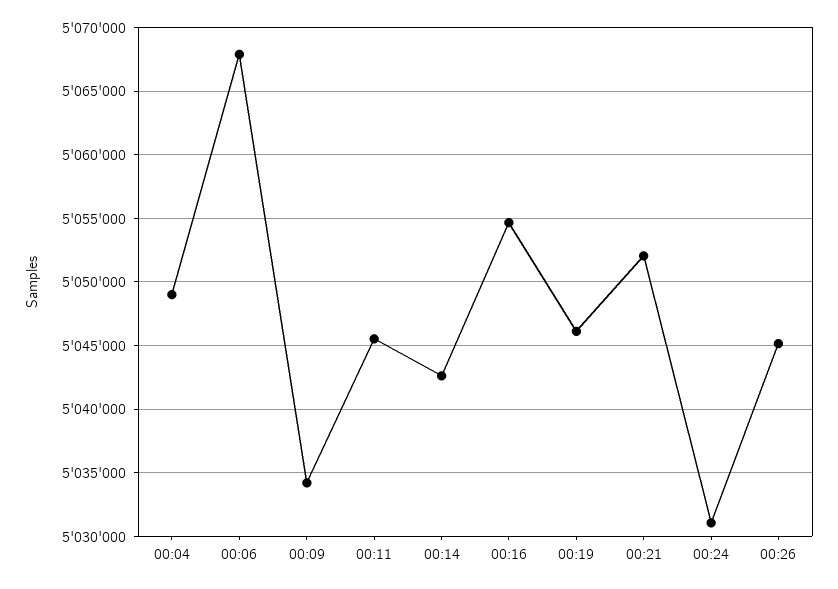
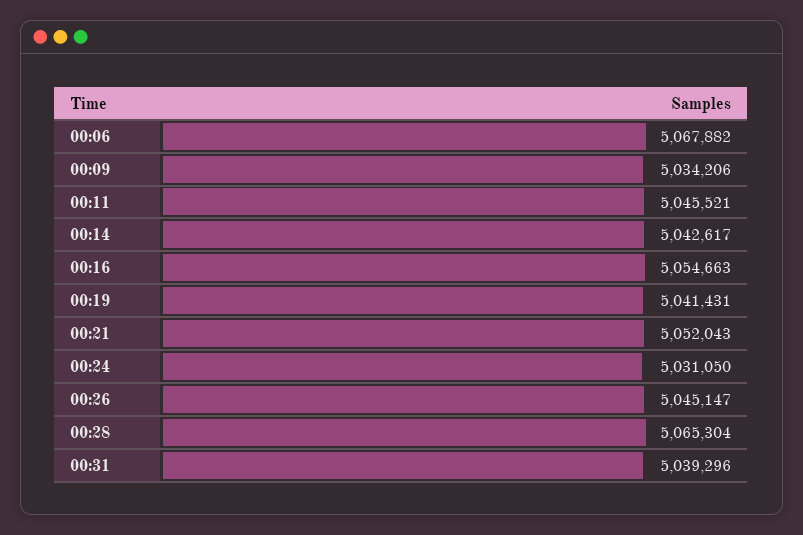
00:04: 5049000 -> none
00:19: 5046000 -> 5041431
00:28: none -> 5065304
00:31: none -> 5039296

